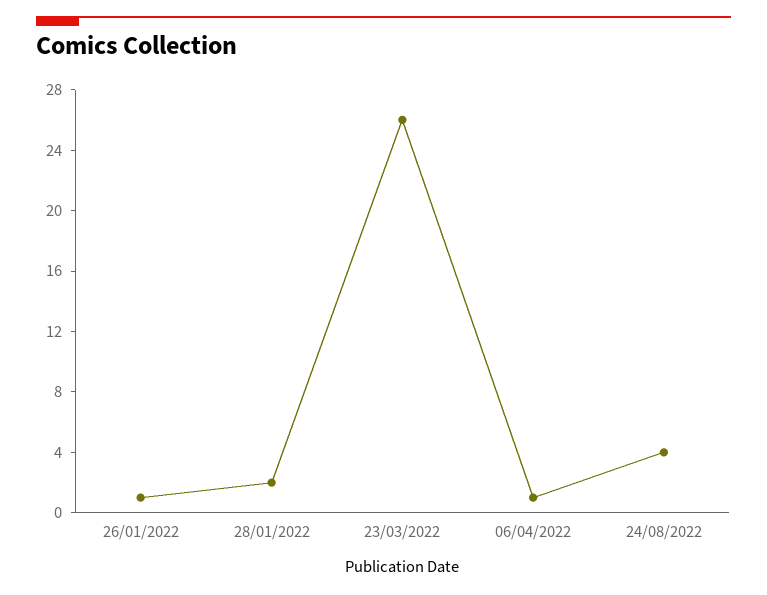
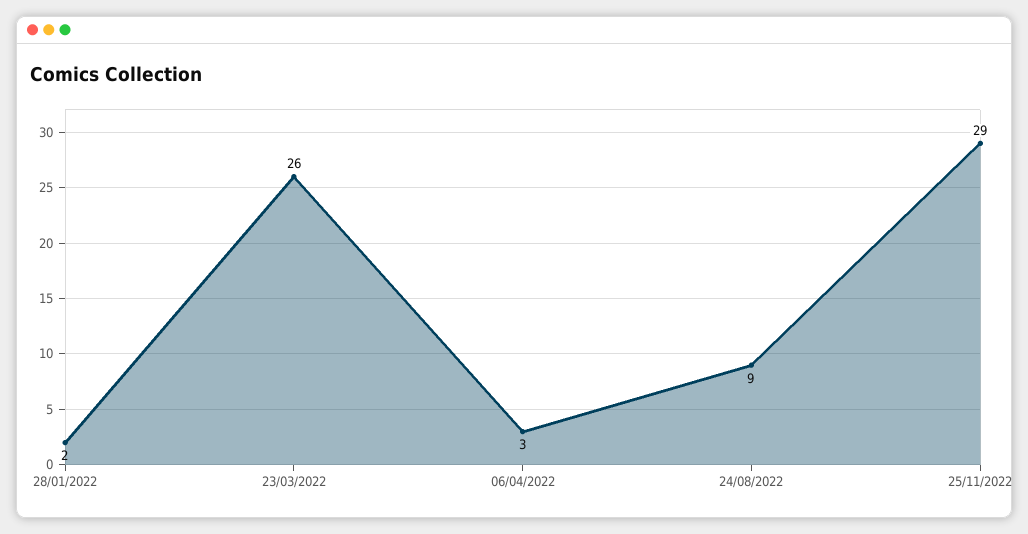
26/01/2022: 1 -> none
06/04/2022: 1 -> 3
24/08/2022: 4 -> 9
25/11/2022: none -> 29

